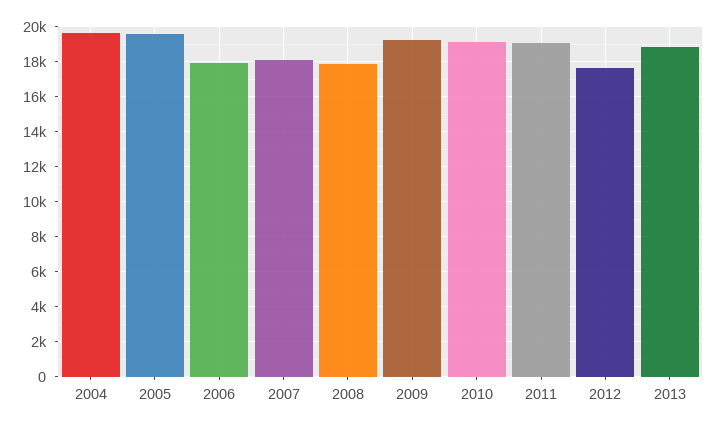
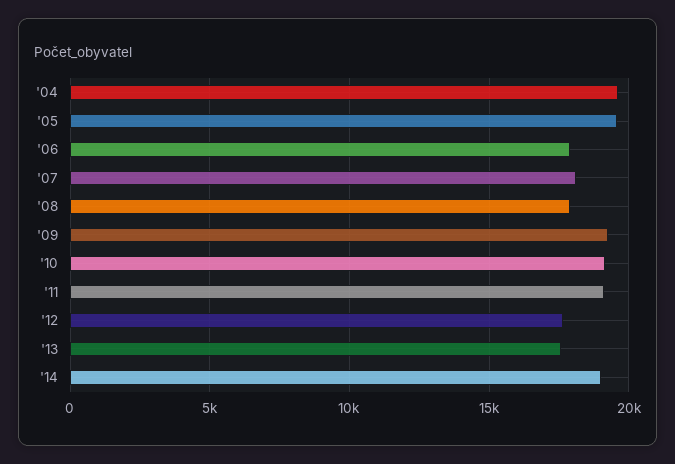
2013: 19000 -> 17500
'14: none -> 19000

